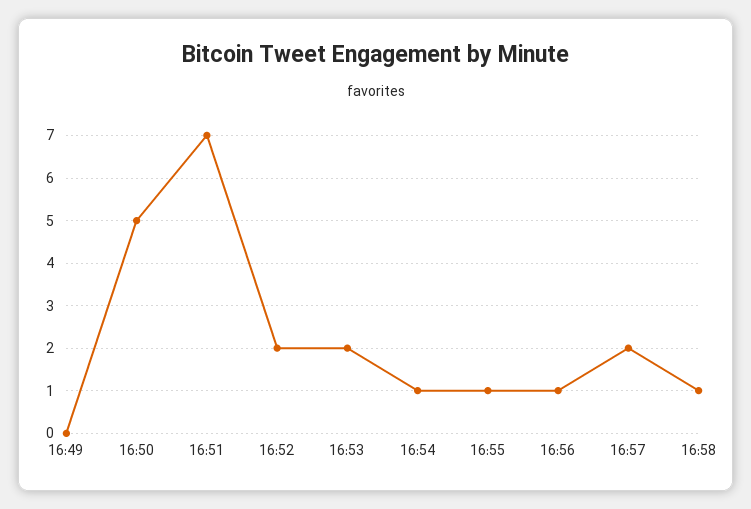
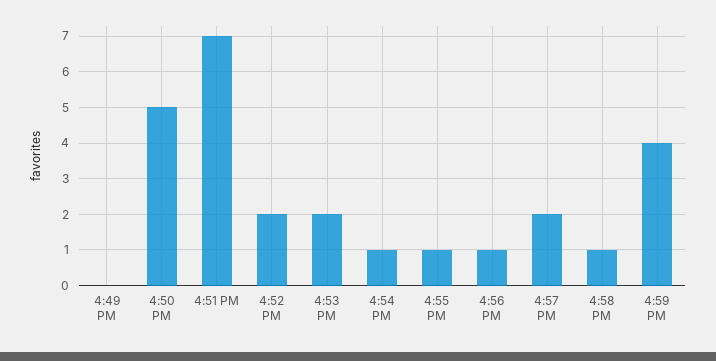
4:59 PM: none -> 4

